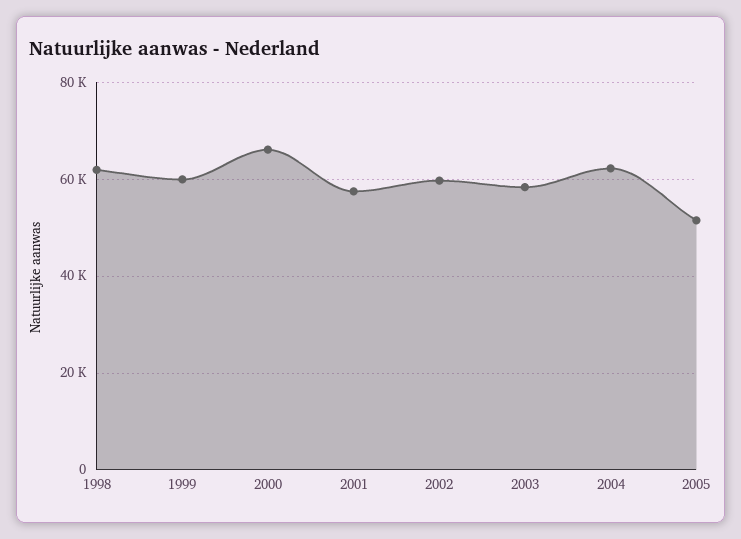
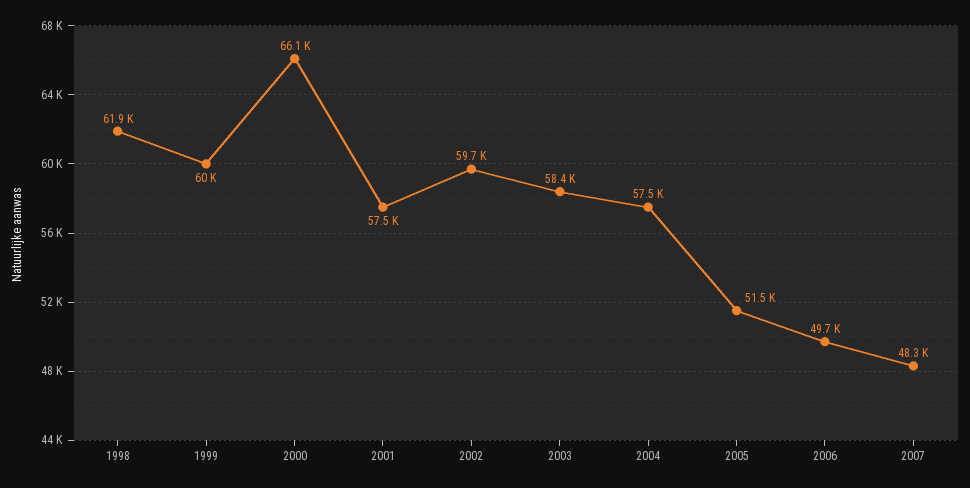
2004: 62000 -> 57500
2006: none -> 49700
2007: none -> 48300

